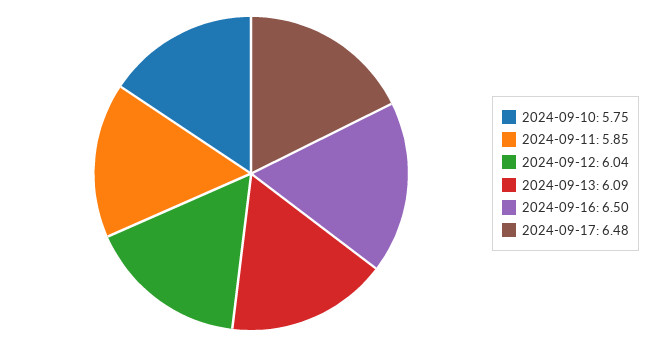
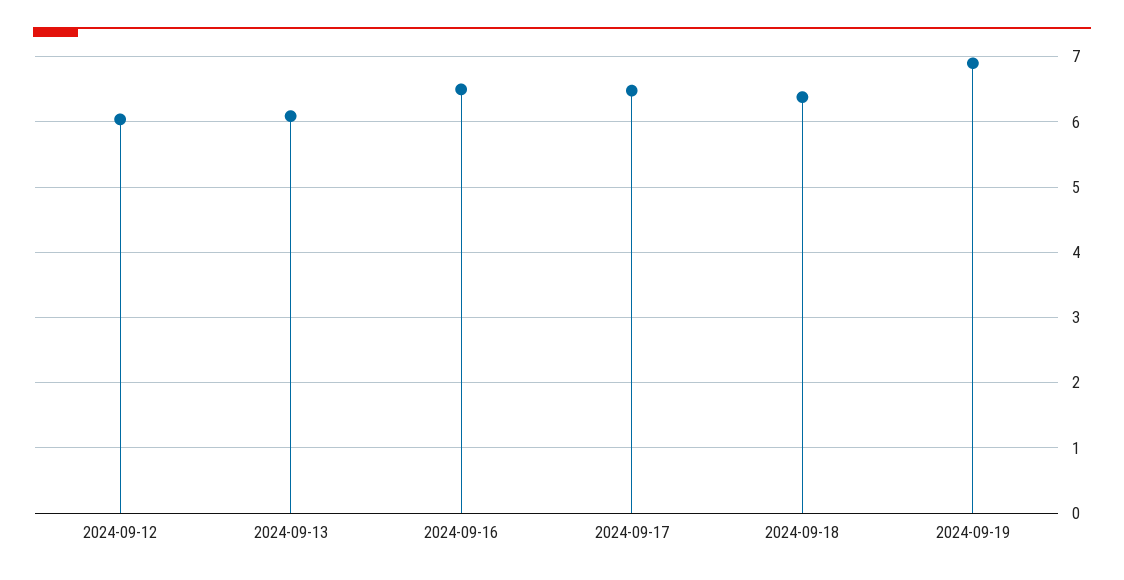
2024-09-10: 5.75 -> none
2024-09-11: 5.85 -> none
2024-09-18: none -> 6.4
2024-09-19: none -> 6.9

